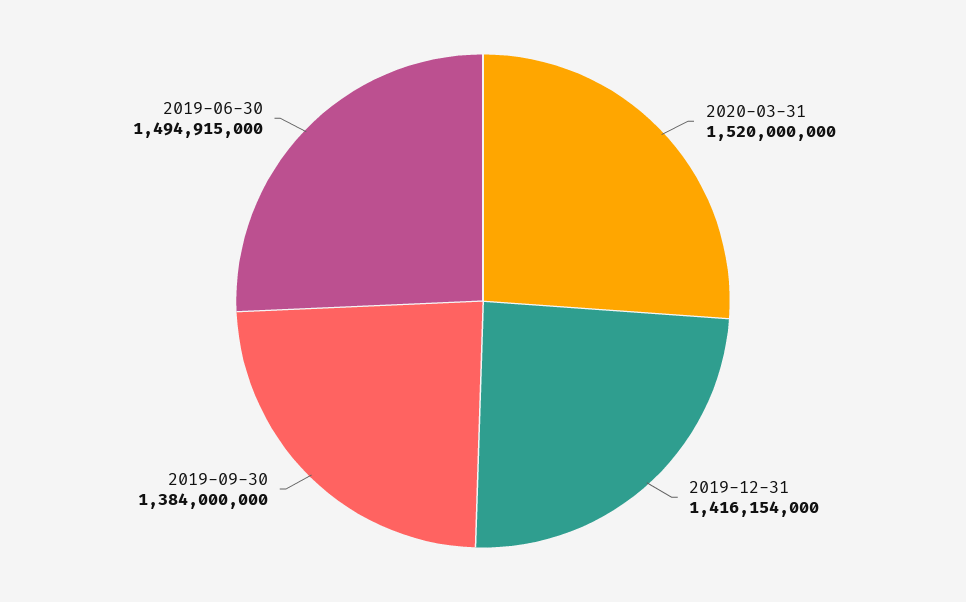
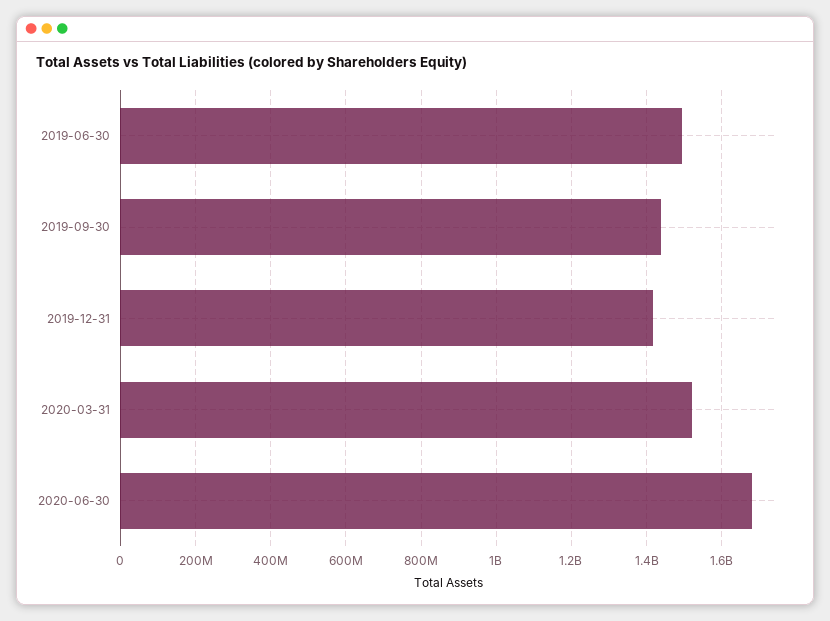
2019-09-30: 1384000000 -> 1440000000
2020-06-30: none -> 1680000000

